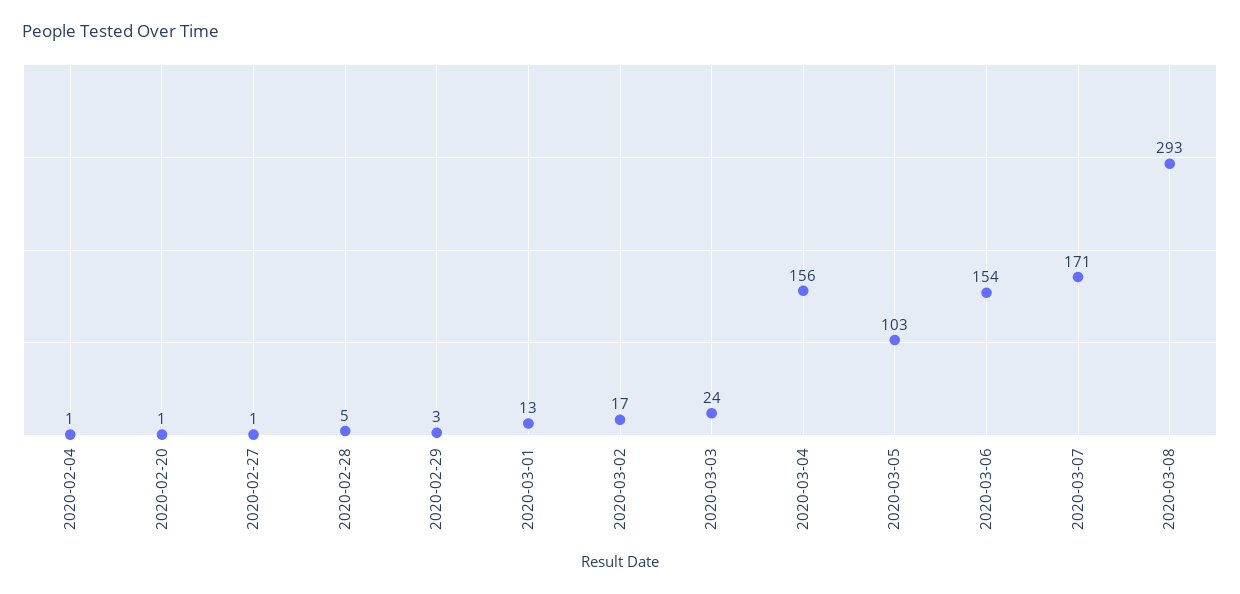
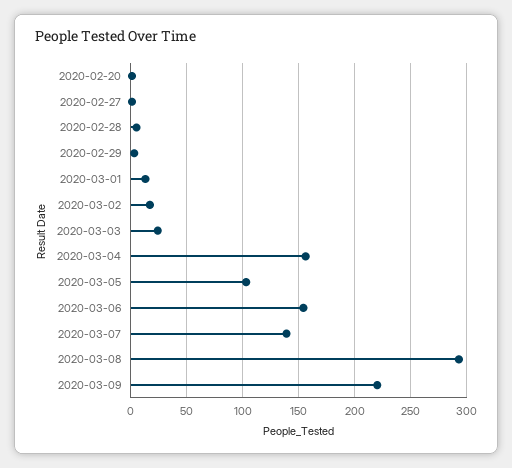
2020-02-04: 1 -> none
2020-03-07: 171 -> 140
2020-03-09: none -> 220

